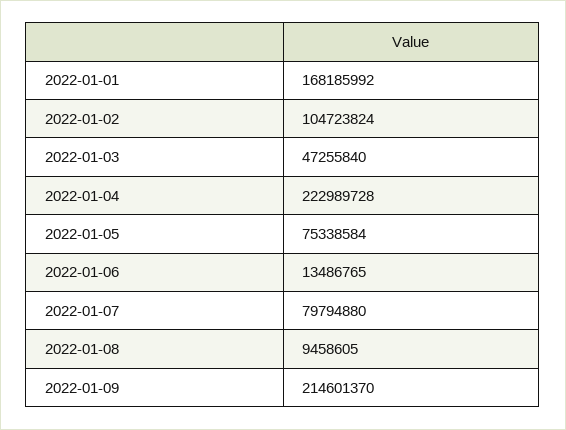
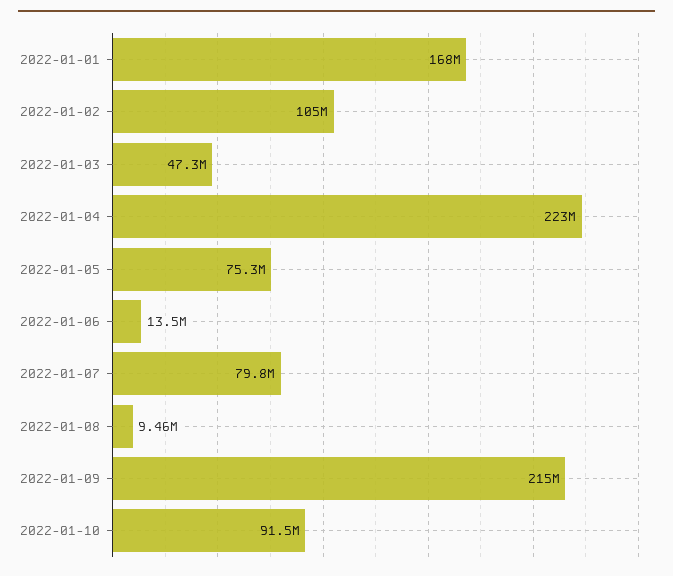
2022-01-10: none -> 91500000

